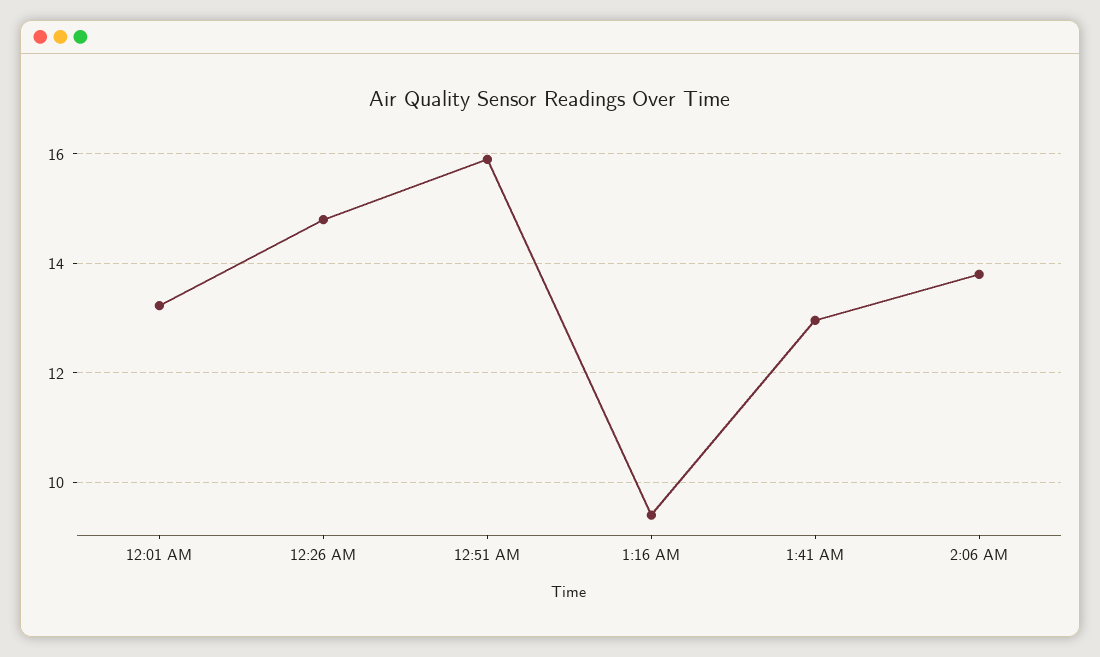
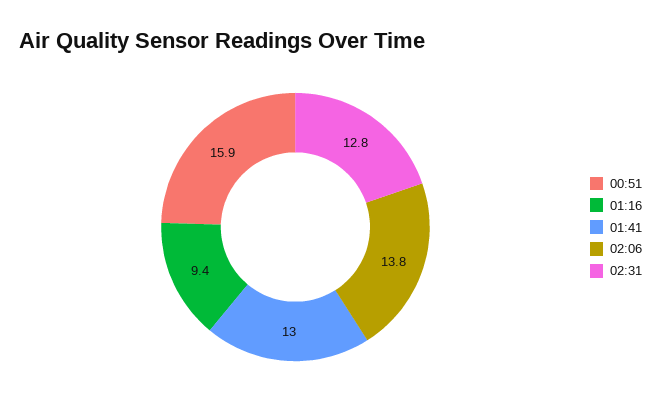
12:01 AM: 13.2 -> none
12:26 AM: 14.8 -> none
02:31: none -> 12.8

